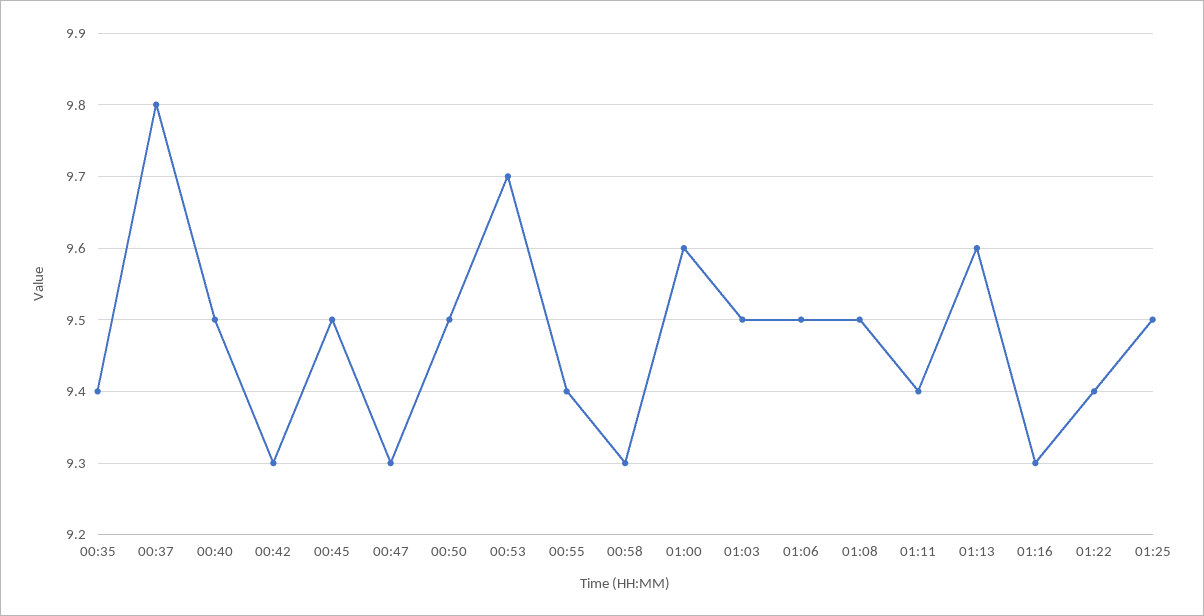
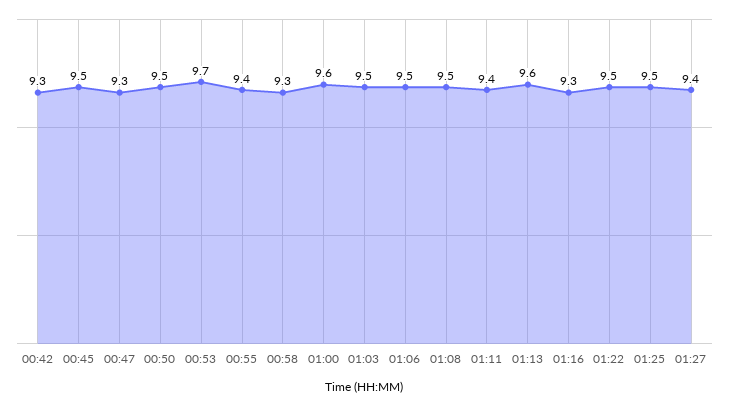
00:35: 9.4 -> none
00:37: 9.8 -> none
00:40: 9.5 -> none
01:22: 9.4 -> 9.5
01:27: none -> 9.4

